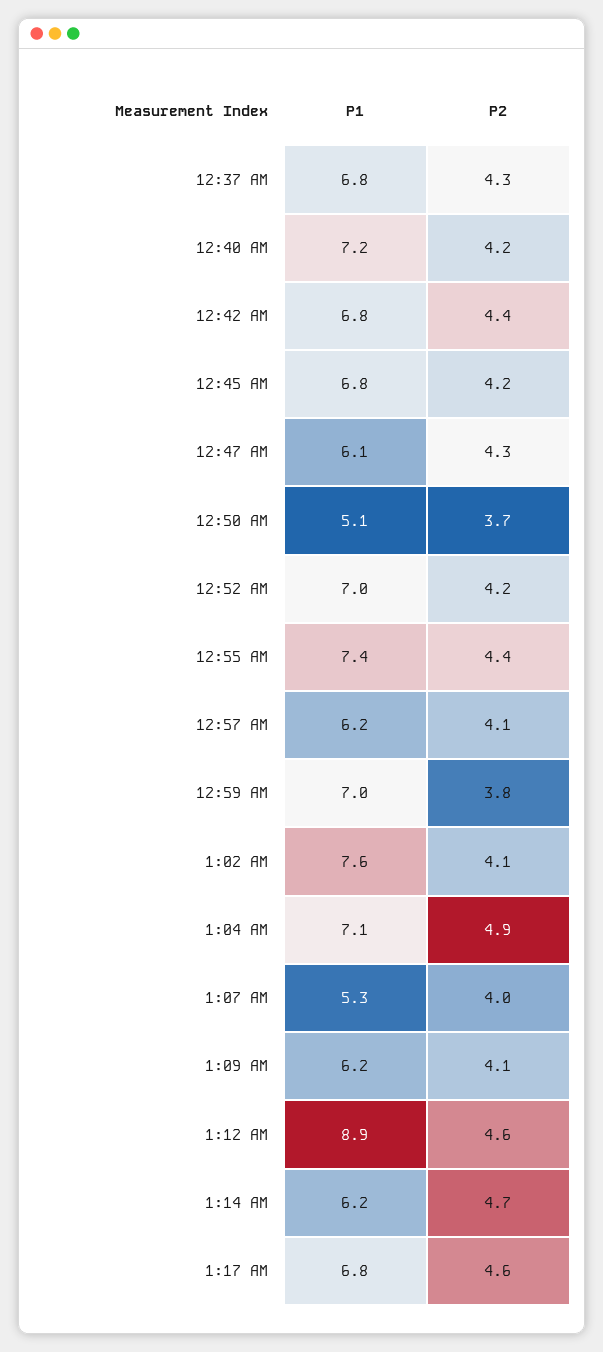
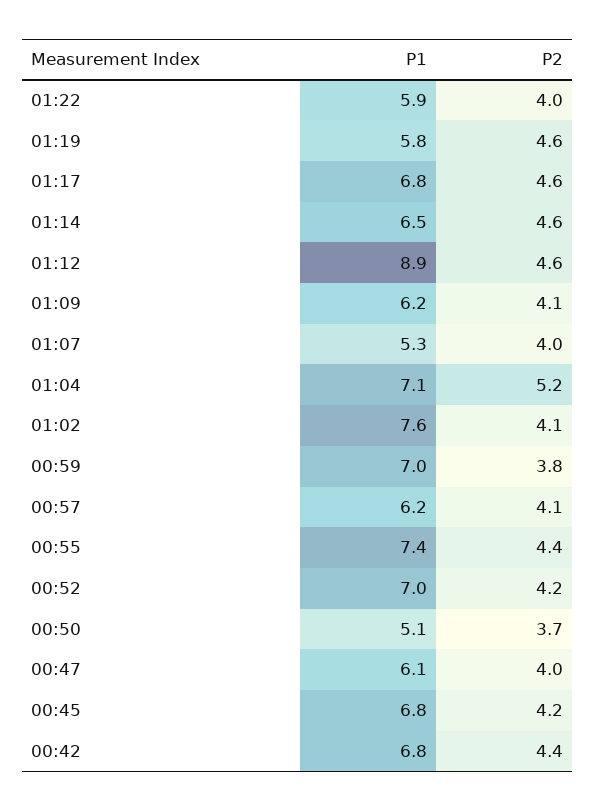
P1, 12:37 AM: 6.8 -> none
P2, 12:37 AM: 4.3 -> none
P1, 12:40 AM: 7.2 -> none
P2, 12:40 AM: 4.2 -> none
P2, 12:47 AM: 4.3 -> 4
P2, 1:04 AM: 4.9 -> 5.2
P1, 1:14 AM: 6.2 -> 6.5
P2, 1:14 AM: 4.7 -> 4.6
P1, 01:22: none -> 5.9
P2, 01:22: none -> 4
P1, 01:19: none -> 5.8
P2, 01:19: none -> 4.6

